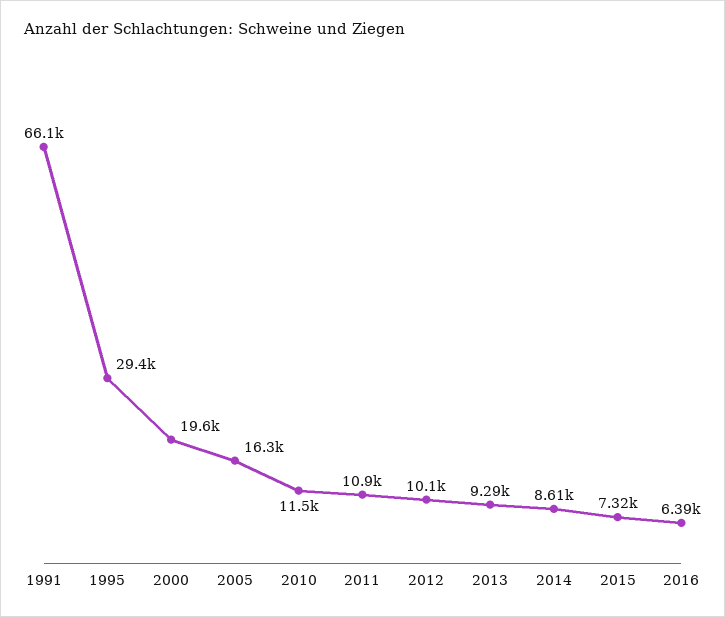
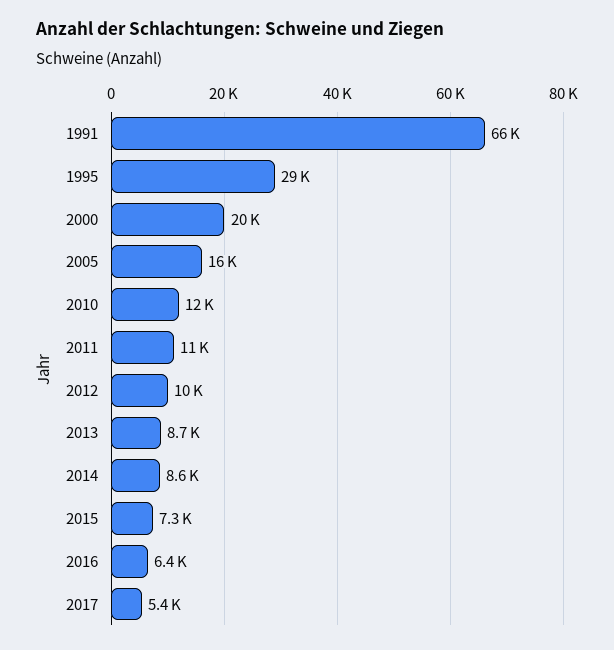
2013: 9290 -> 8700
2017: none -> 5400

